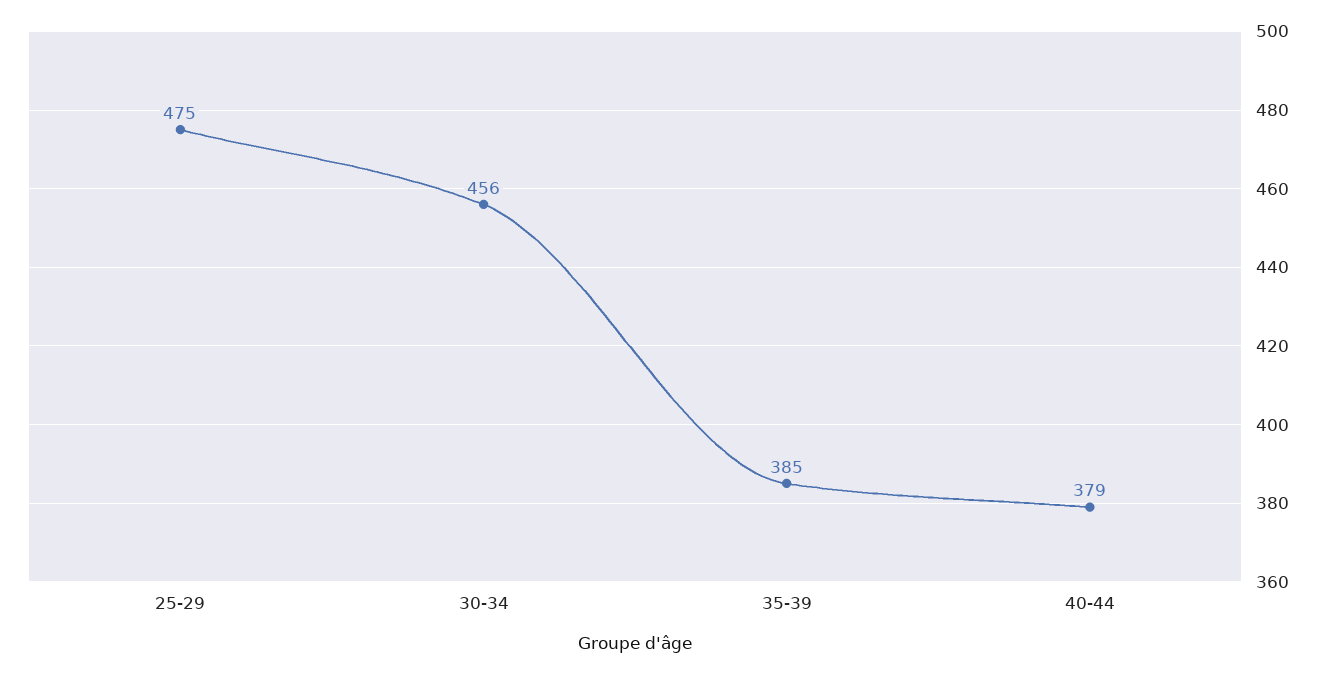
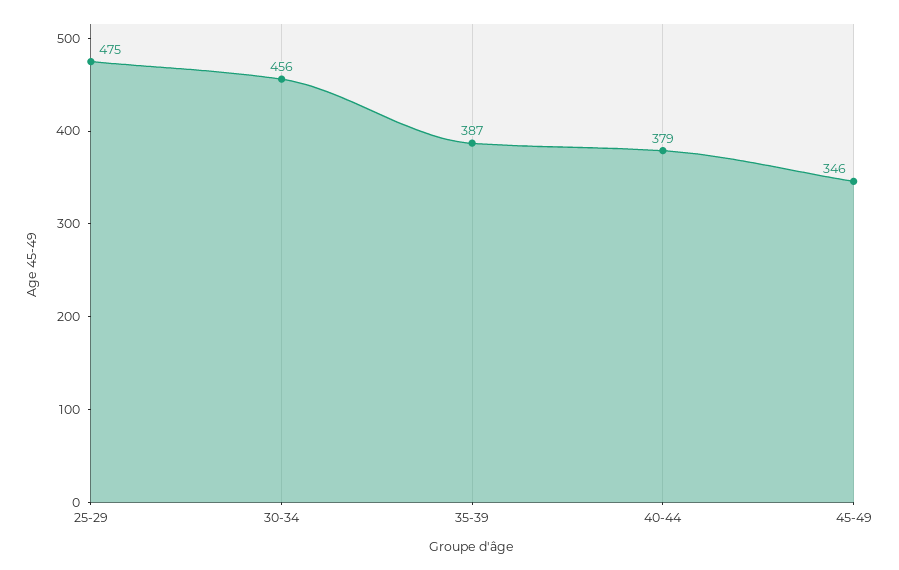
35-39: 385 -> 387
45-49: none -> 346

